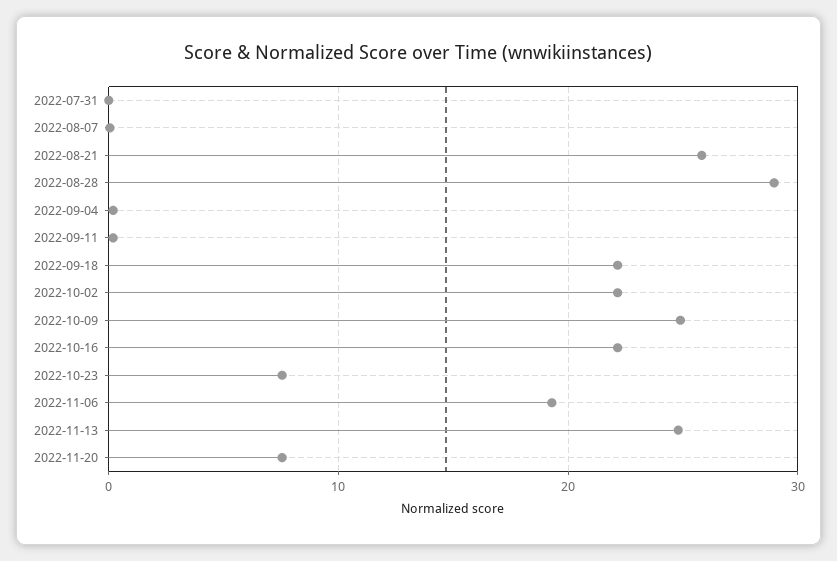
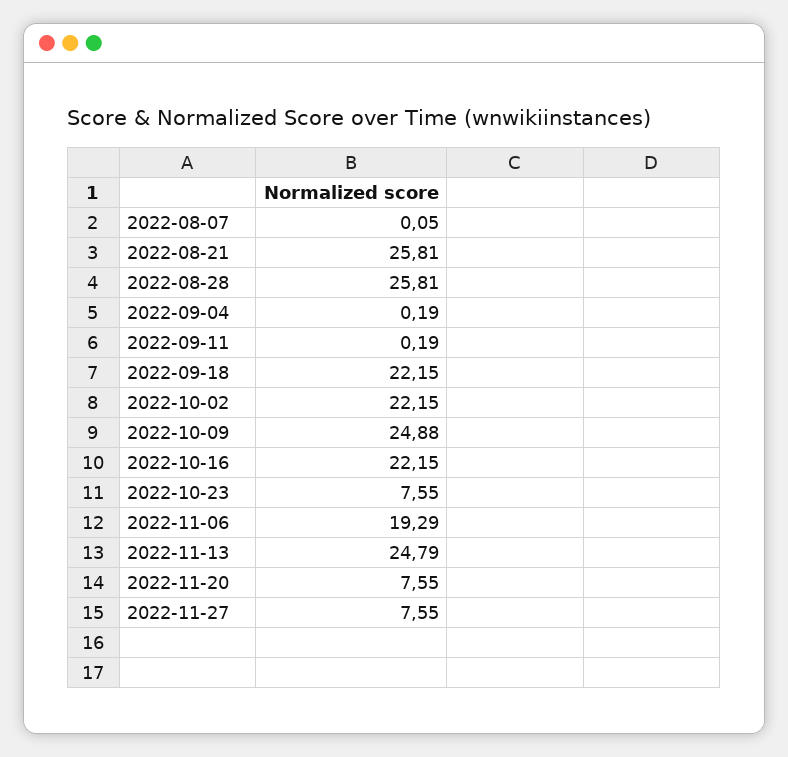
2022-07-31: 0 -> none
2022-08-28: 29 -> 25.81
2022-11-27: none -> 7.55

